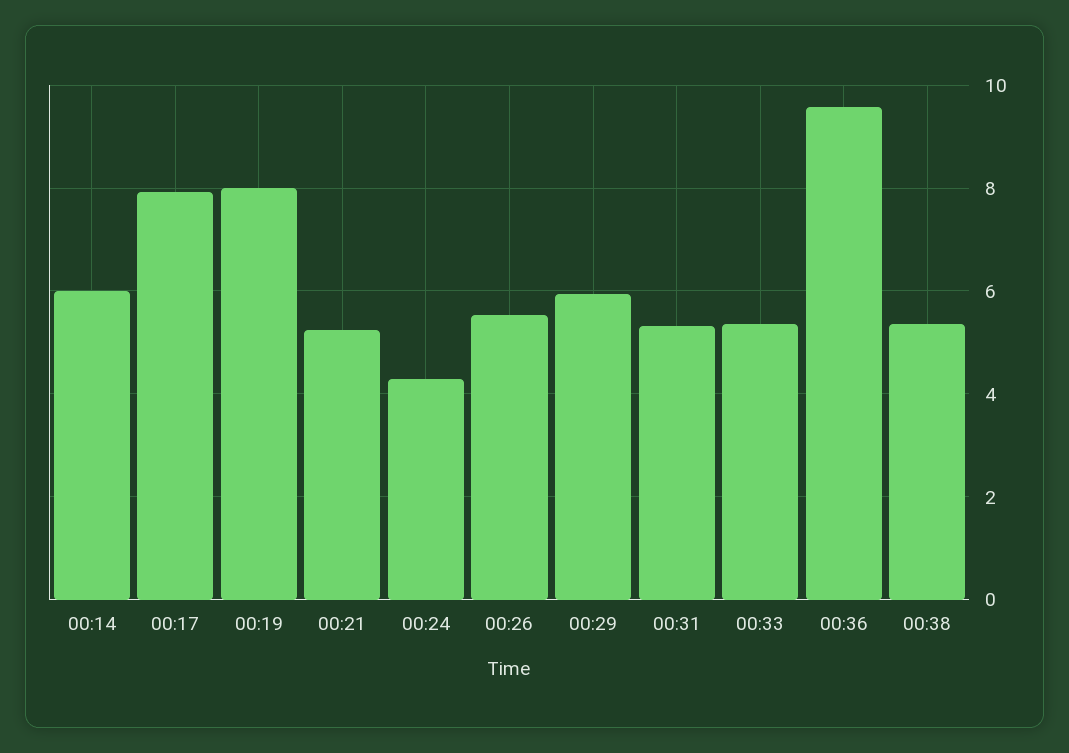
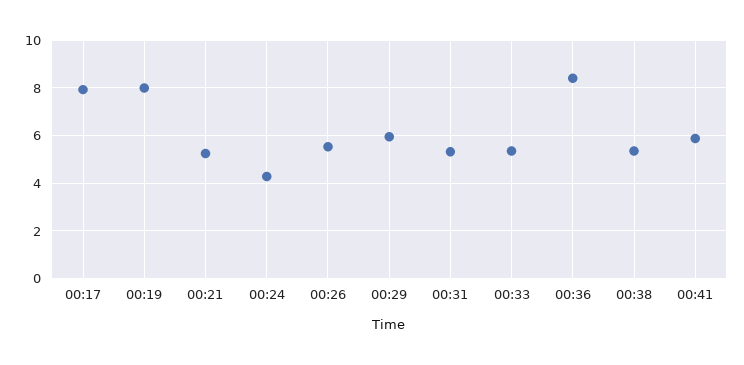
00:14: 6 -> none
00:36: 9.6 -> 8.5
00:41: none -> 6

